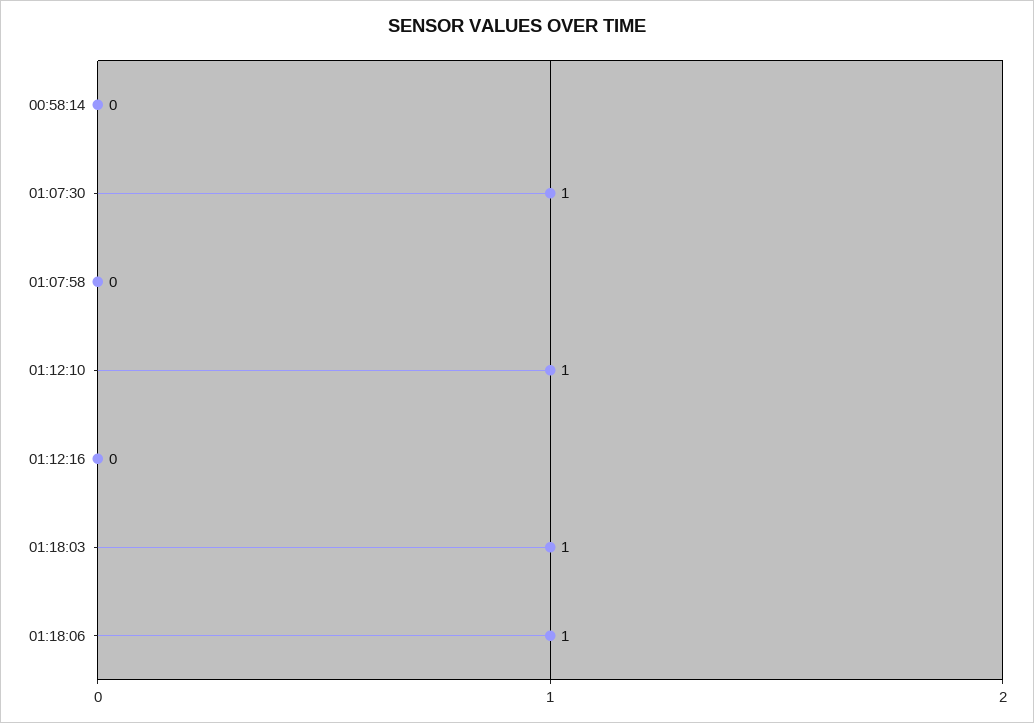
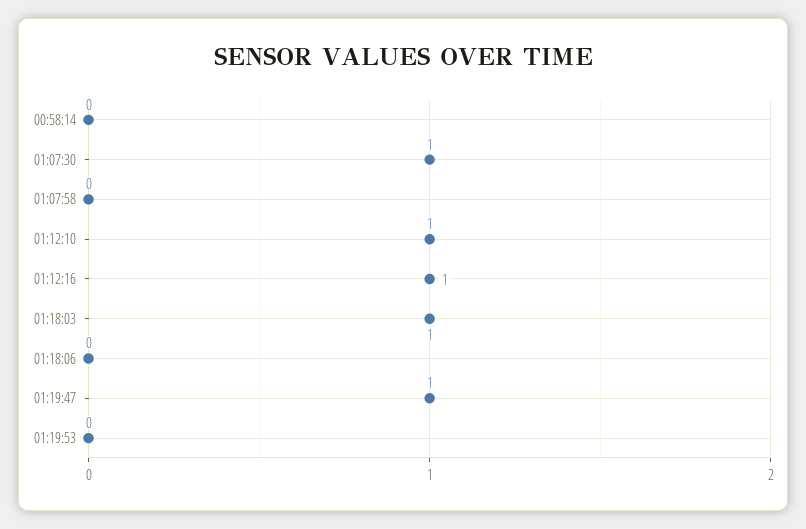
01:12:16: 0 -> 1
01:18:06: 1 -> 0
01:19:47: none -> 1
01:19:53: none -> 0

